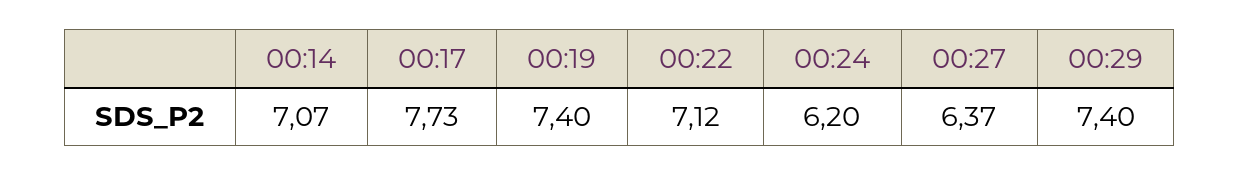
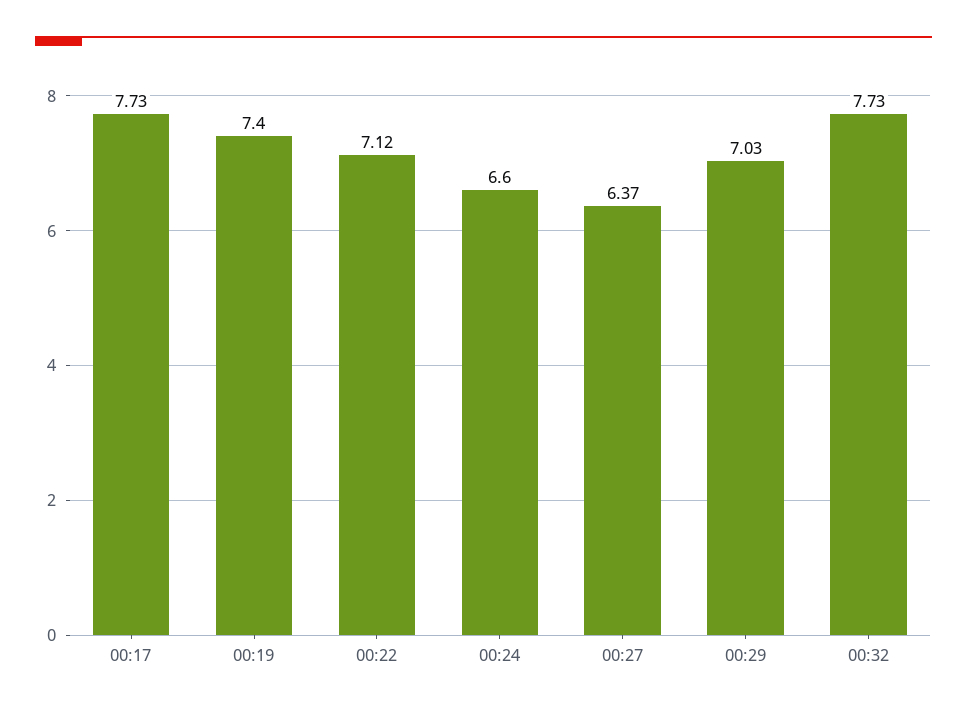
00:14: 7.07 -> none
00:24: 6.2 -> 6.6
00:29: 7.4 -> 7.03
00:32: none -> 7.73

